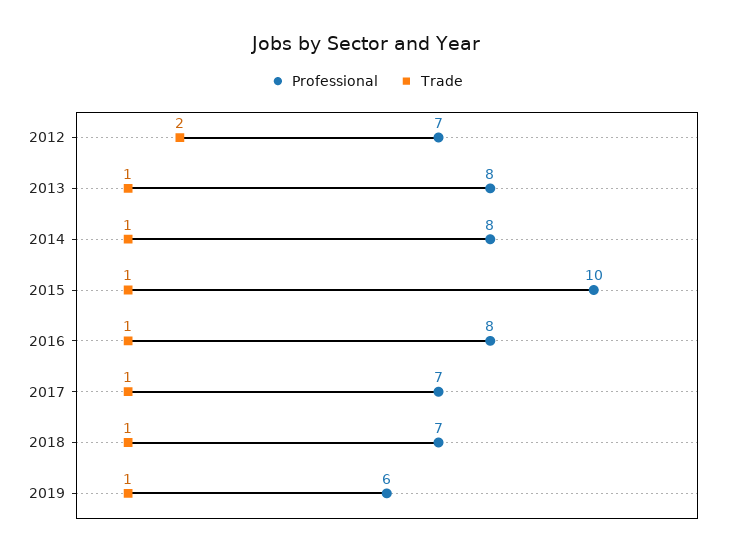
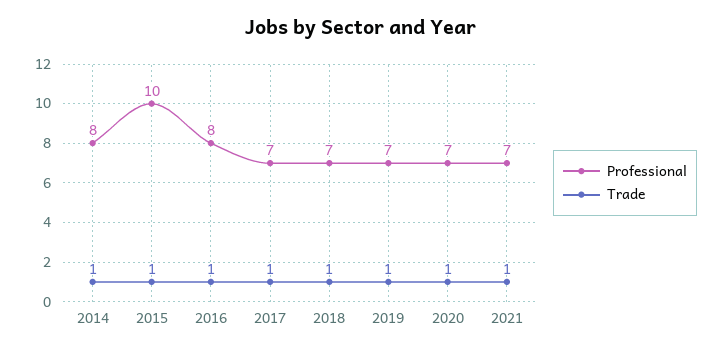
Professional, 2012: 7 -> none
Trade, 2012: 2 -> none
Professional, 2013: 8 -> none
Trade, 2013: 1 -> none
Professional, 2019: 6 -> 7
Professional, 2020: none -> 7
Trade, 2020: none -> 1
Professional, 2021: none -> 7
Trade, 2021: none -> 1

